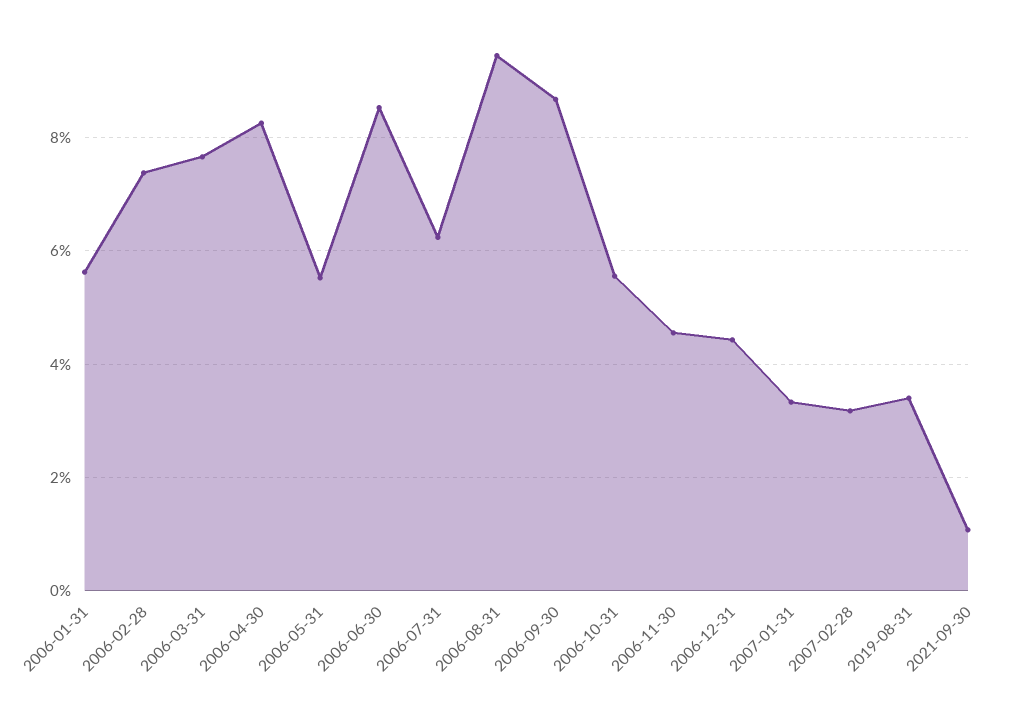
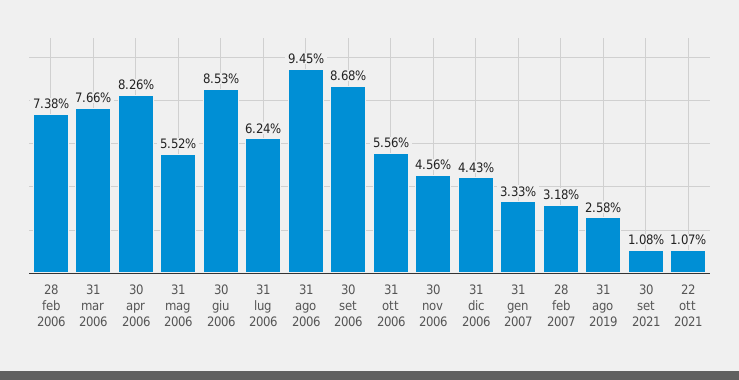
2006-01-31: 5.6 -> none
2019-08-31: 3.4 -> 2.58
22 ott 2021: none -> 1.07

